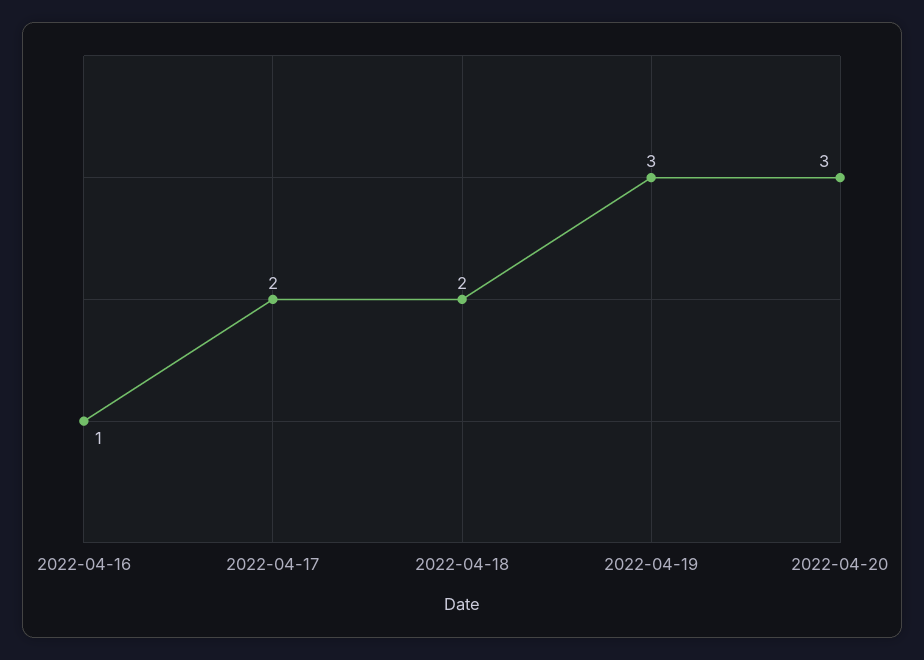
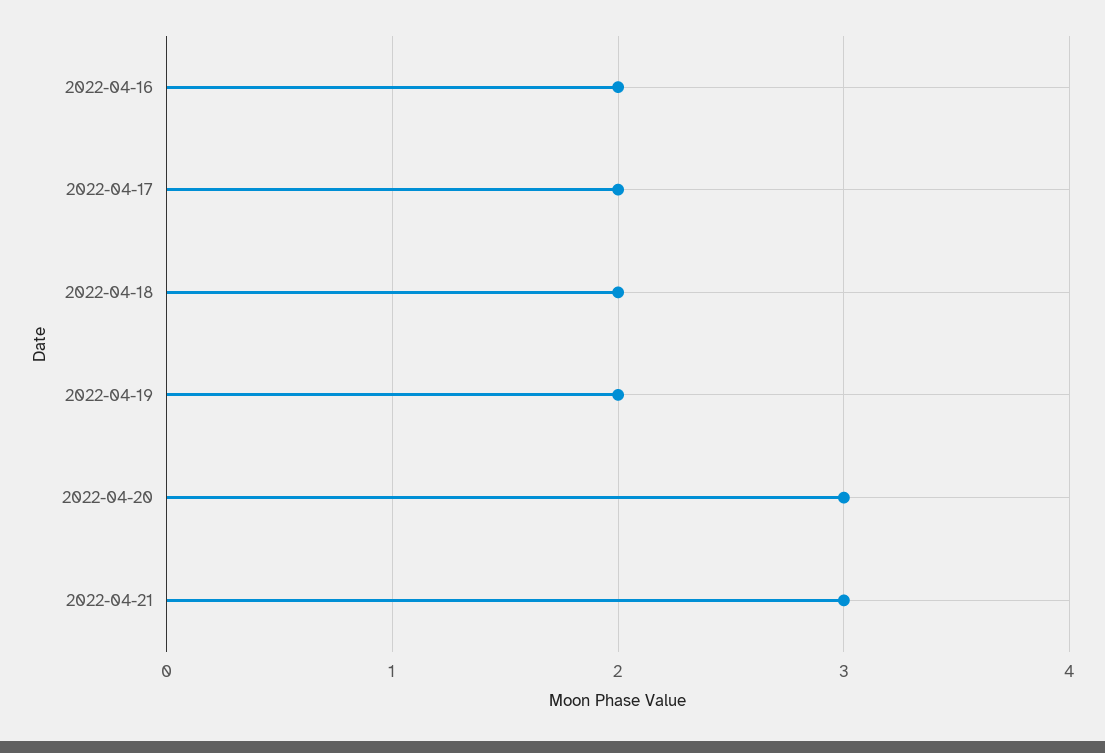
2022-04-16: 1 -> 2
2022-04-19: 3 -> 2
2022-04-21: none -> 3

